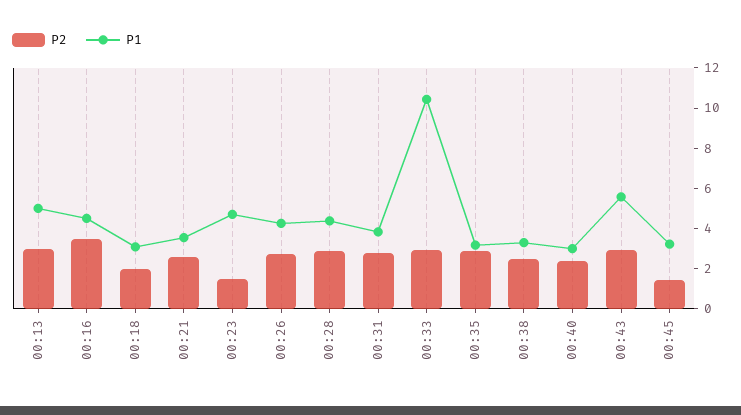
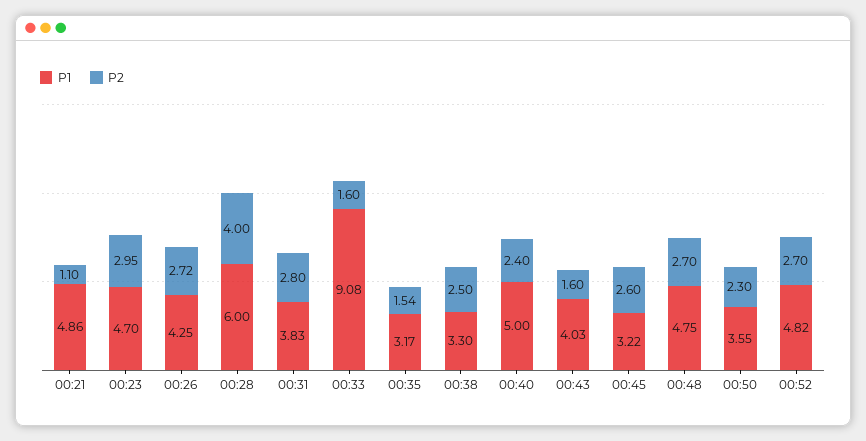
P2, 00:13: 3 -> none
P1, 00:13: 5 -> none
P2, 00:16: 3.5 -> none
P1, 00:16: 4.5 -> none
P2, 00:18: 2 -> none
P1, 00:18: 3 -> none
P2, 00:21: 2.5 -> 1.1
P1, 00:21: 3.5 -> 4.86
P2, 00:23: 1.5 -> 2.95
P2, 00:28: 3 -> 4
P1, 00:28: 4.5 -> 6
P2, 00:33: 3 -> 1.6
P1, 00:33: 10.5 -> 9.08
P2, 00:35: 3 -> 1.54
P1, 00:40: 3 -> 5
P2, 00:43: 3 -> 1.6
P1, 00:43: 5.5 -> 4.03
P2, 00:45: 1.5 -> 2.6
P1, 00:48: none -> 4.75
P2, 00:48: none -> 2.7
P1, 00:50: none -> 3.55
P2, 00:50: none -> 2.3
P1, 00:52: none -> 4.82
P2, 00:52: none -> 2.7

